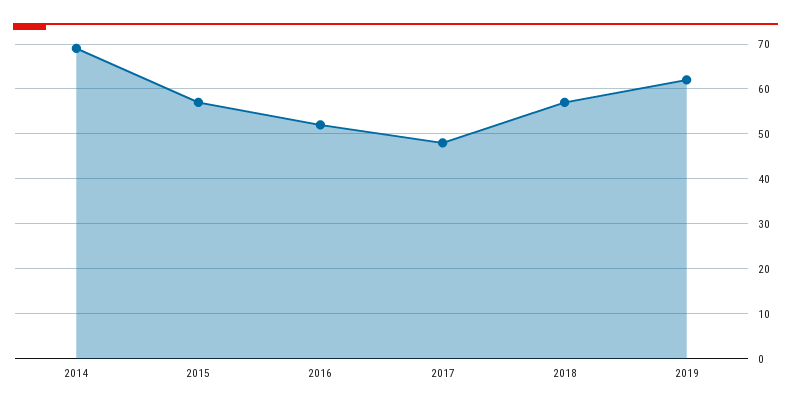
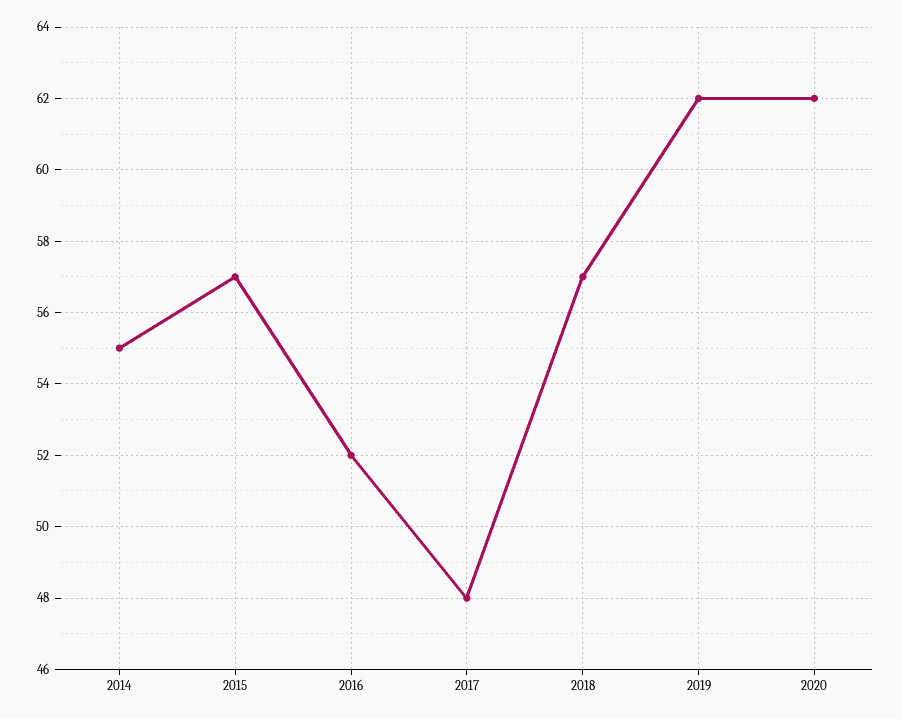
2014: 70 -> 55
2020: none -> 62

